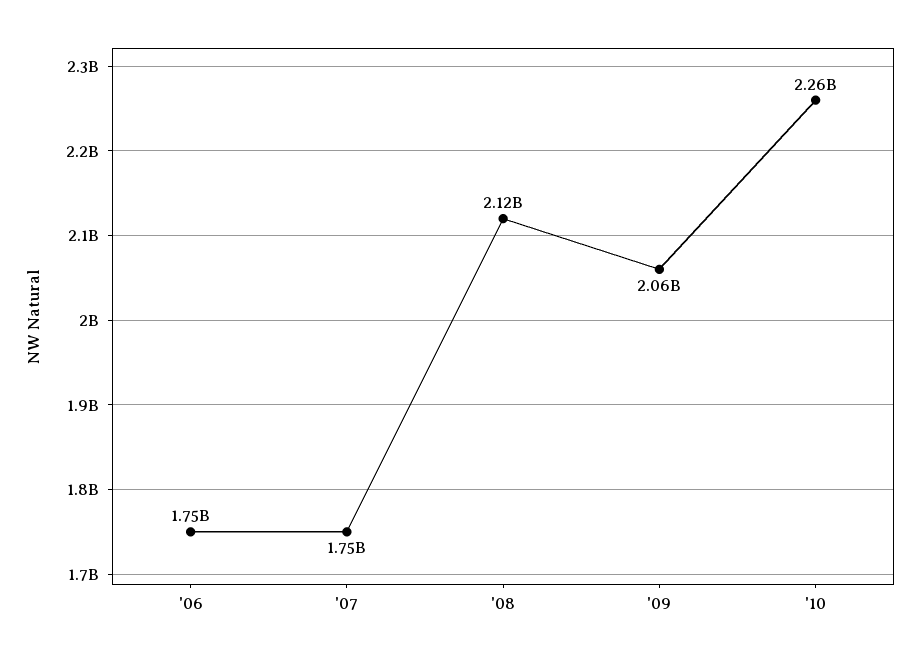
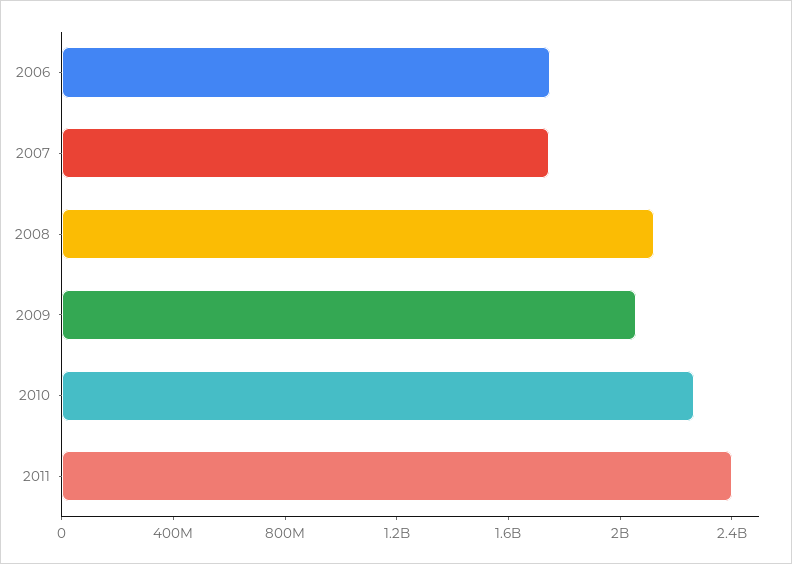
2011: none -> 2400000000

